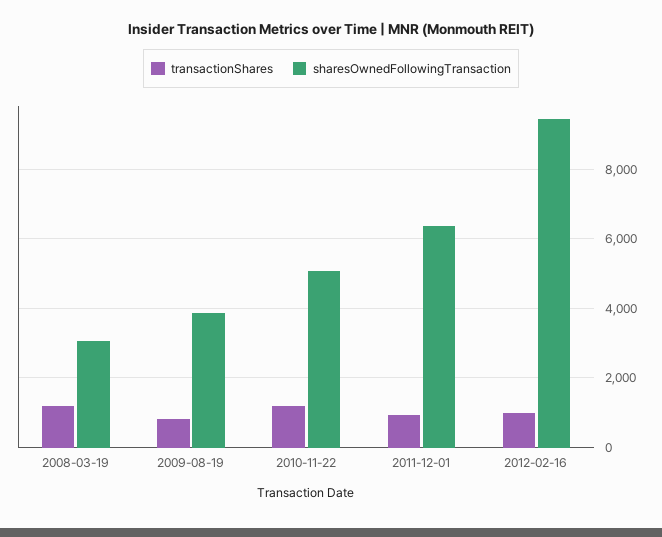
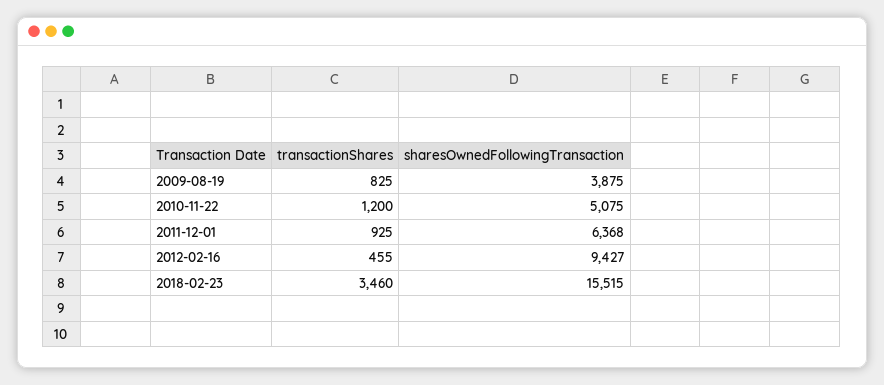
transactionShares, 2008-03-19: 1200 -> none
sharesOwnedFollowingTransaction, 2008-03-19: 3000 -> none
transactionShares, 2012-02-16: 1000 -> 455
transactionShares, 2018-02-23: none -> 3460
sharesOwnedFollowingTransaction, 2018-02-23: none -> 15515

